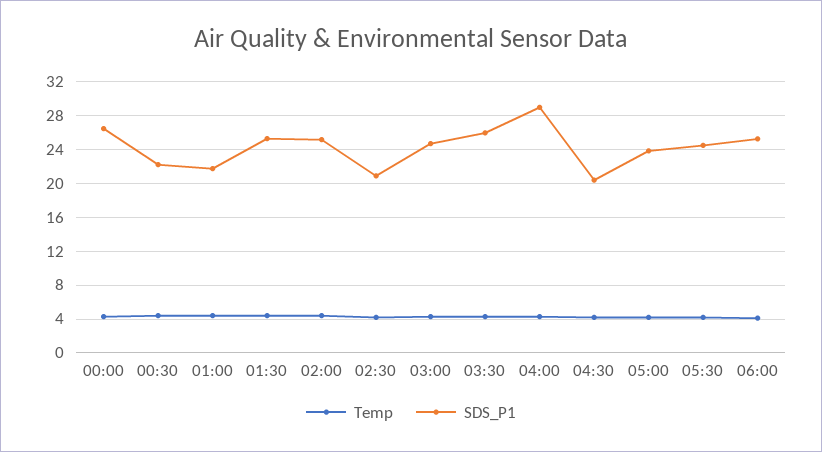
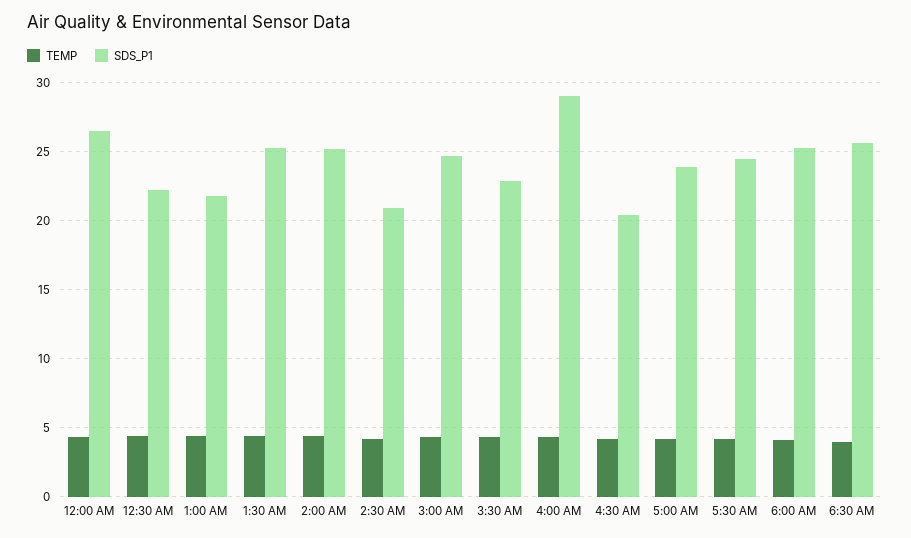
SDS_P1, 03:30: 26 -> 23
Temp, 6:30 AM: none -> 4
SDS_P1, 6:30 AM: none -> 25.5

